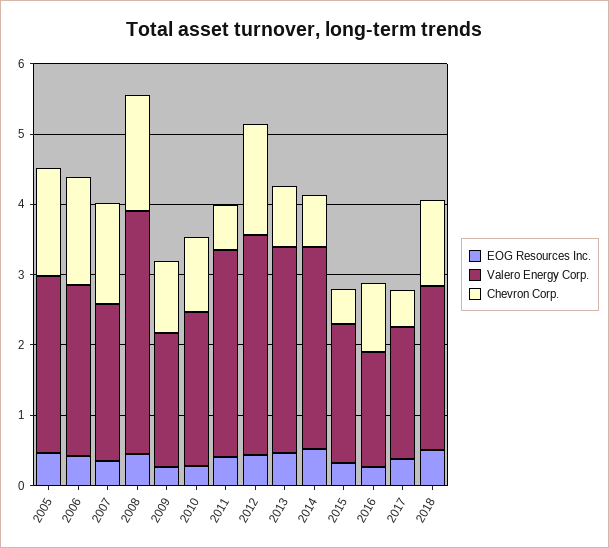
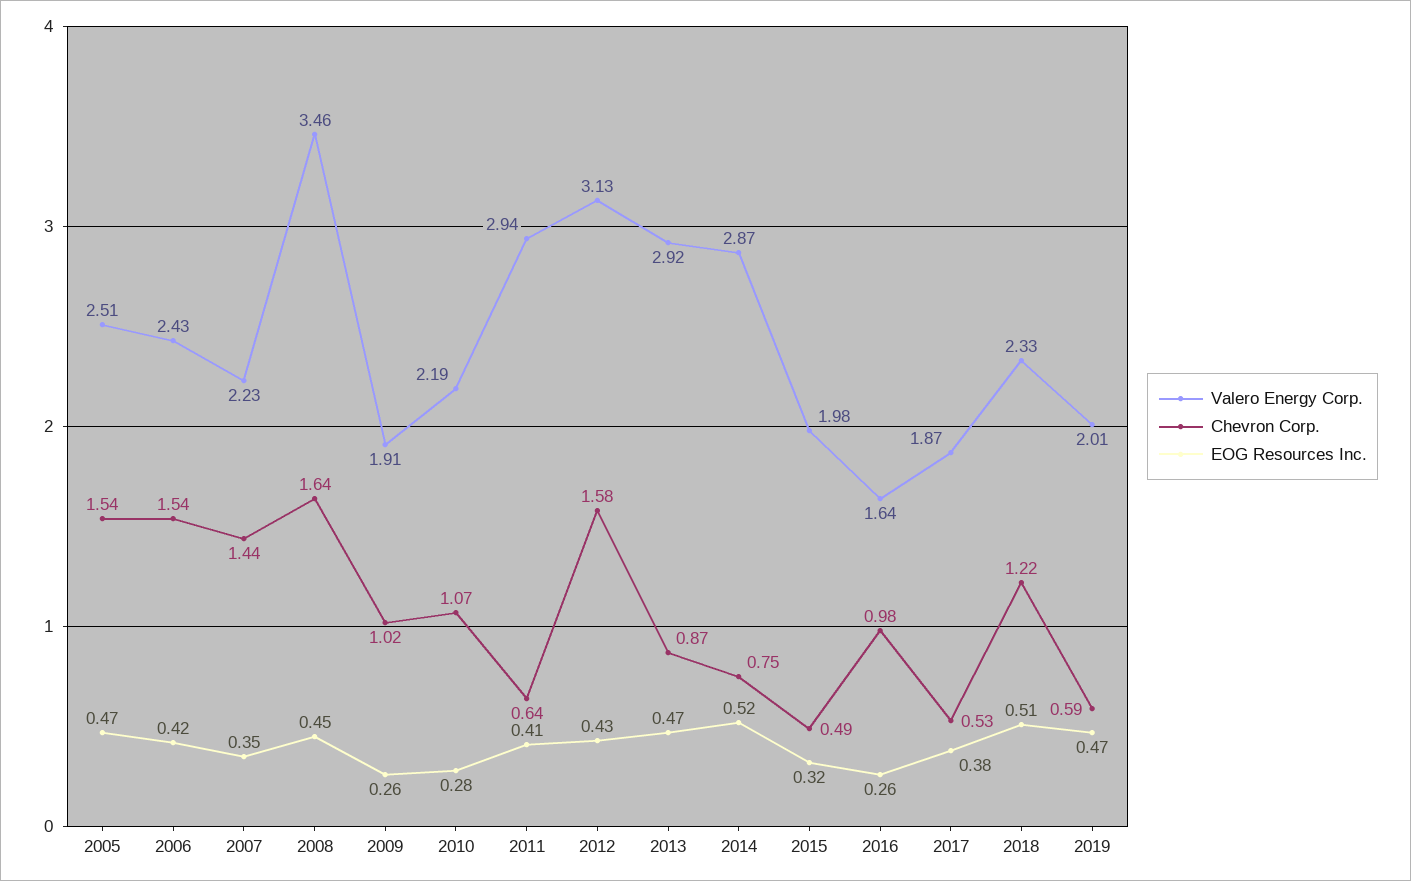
Valero Energy Corp., 2019: none -> 2.01
Chevron Corp., 2019: none -> 0.59
EOG Resources Inc., 2019: none -> 0.47

